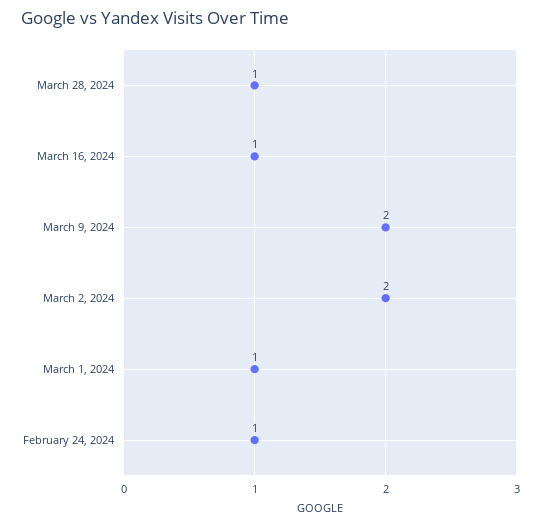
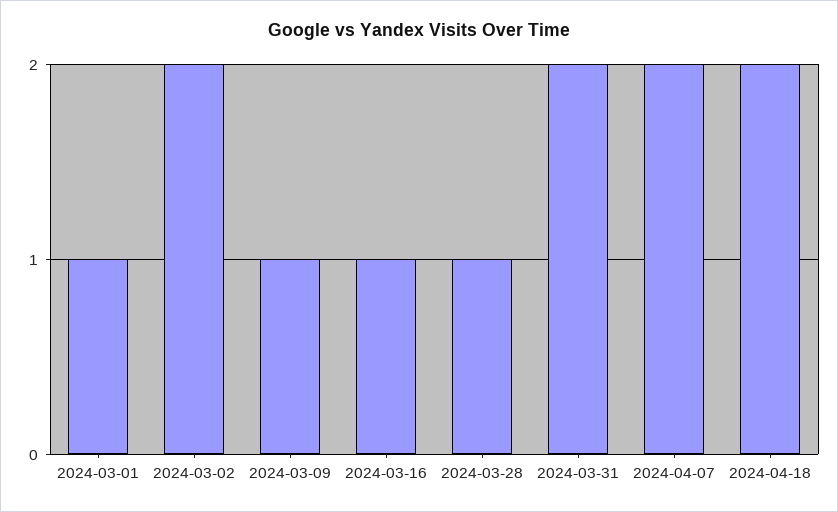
March 9, 2024: 2 -> 1
February 24, 2024: 1 -> none
2024-03-31: none -> 2
2024-04-07: none -> 2
2024-04-18: none -> 2

